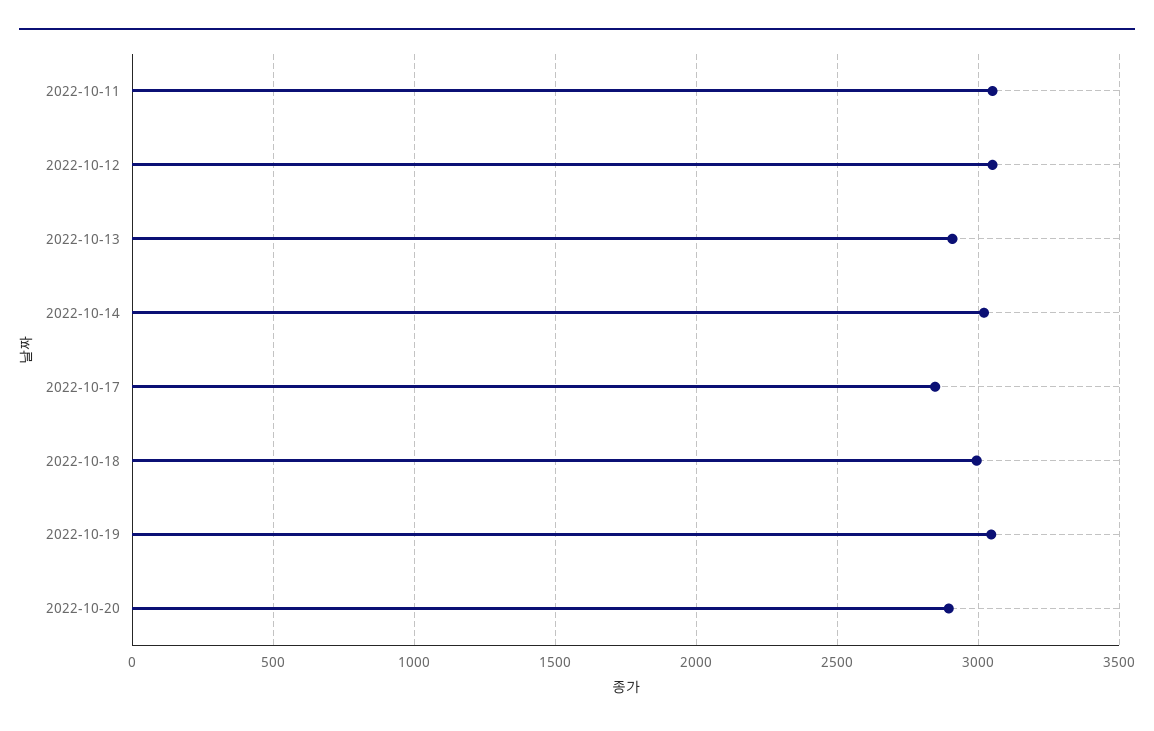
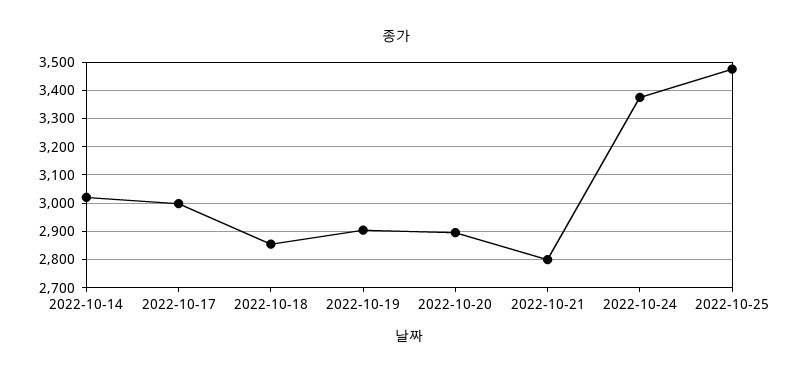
2022-10-11: 3050 -> none
2022-10-12: 3050 -> none
2022-10-13: 2900 -> none
2022-10-17: 2850 -> 3000
2022-10-18: 3000 -> 2850
2022-10-19: 3050 -> 2900
2022-10-21: none -> 2800
2022-10-24: none -> 3375
2022-10-25: none -> 3475

